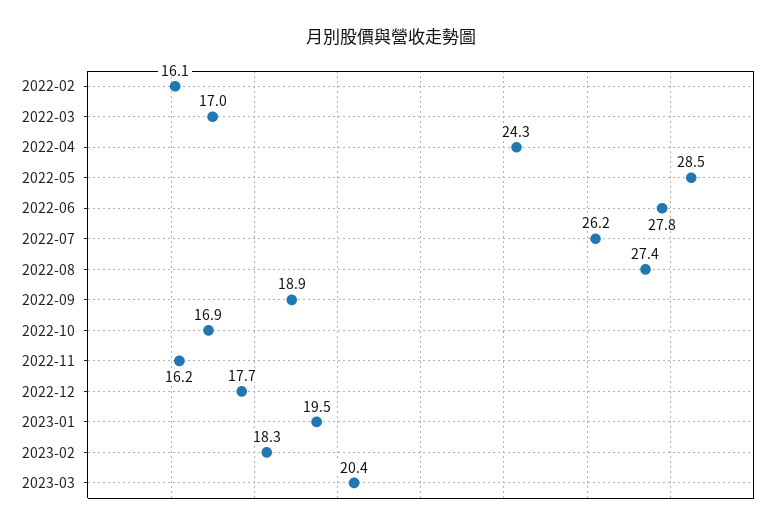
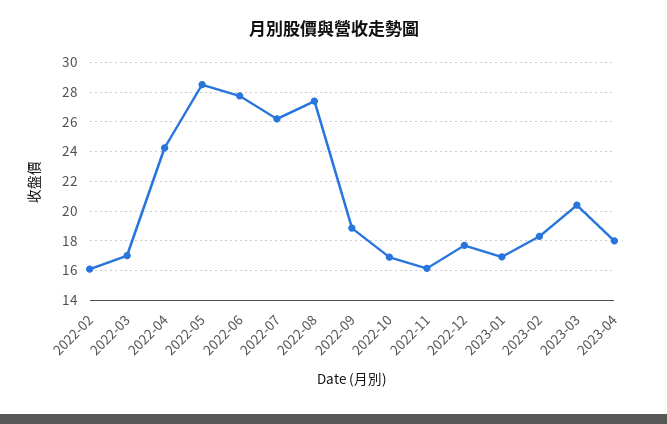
2023-01: 19.5 -> 17
2023-04: none -> 18

